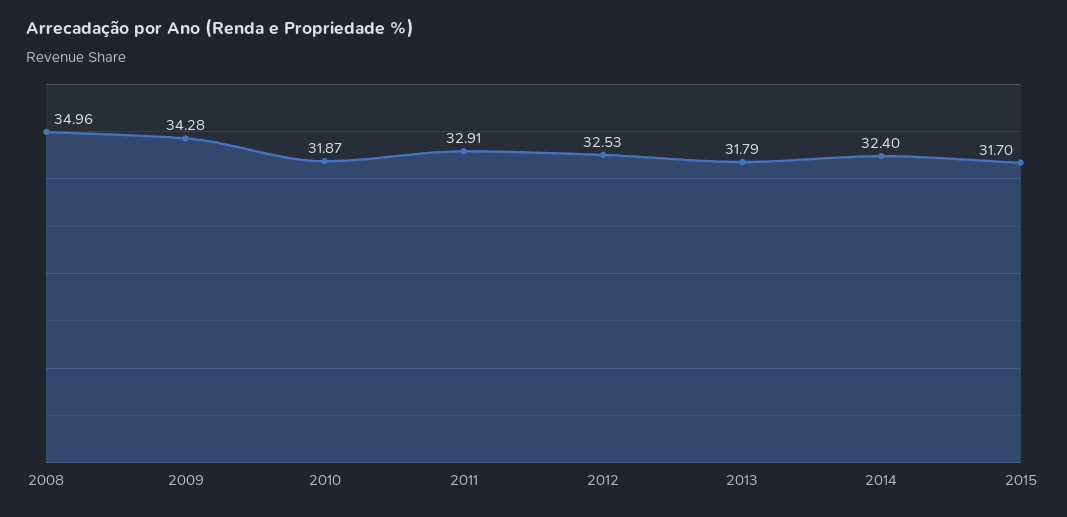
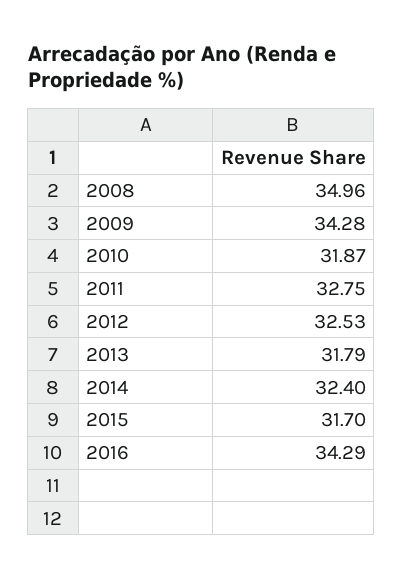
2011: 32.91 -> 32.75
2016: none -> 34.29

